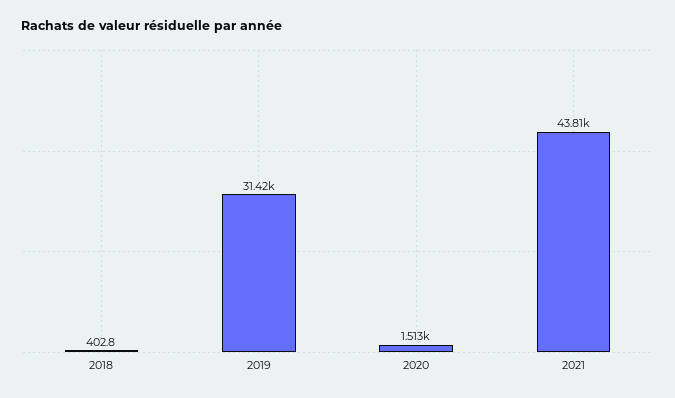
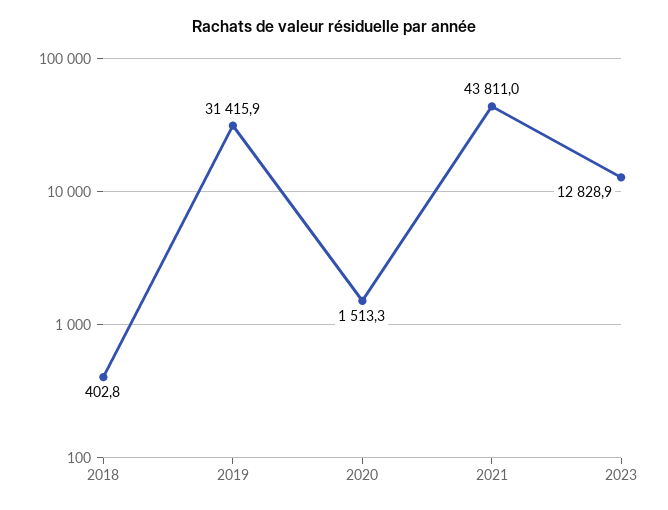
2023: none -> 12828.9

